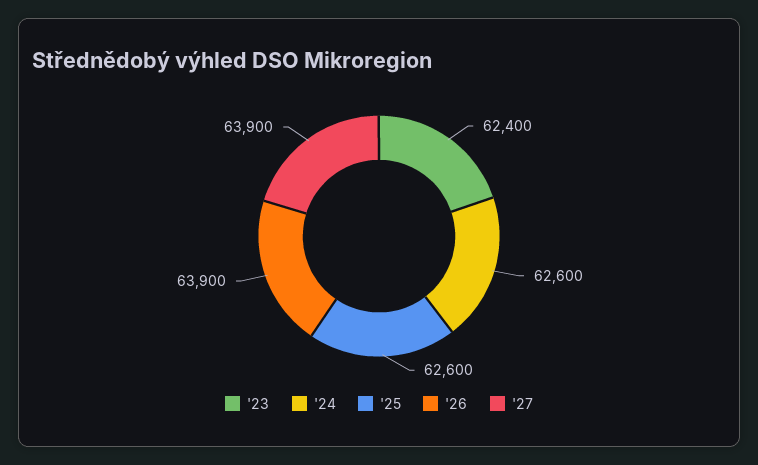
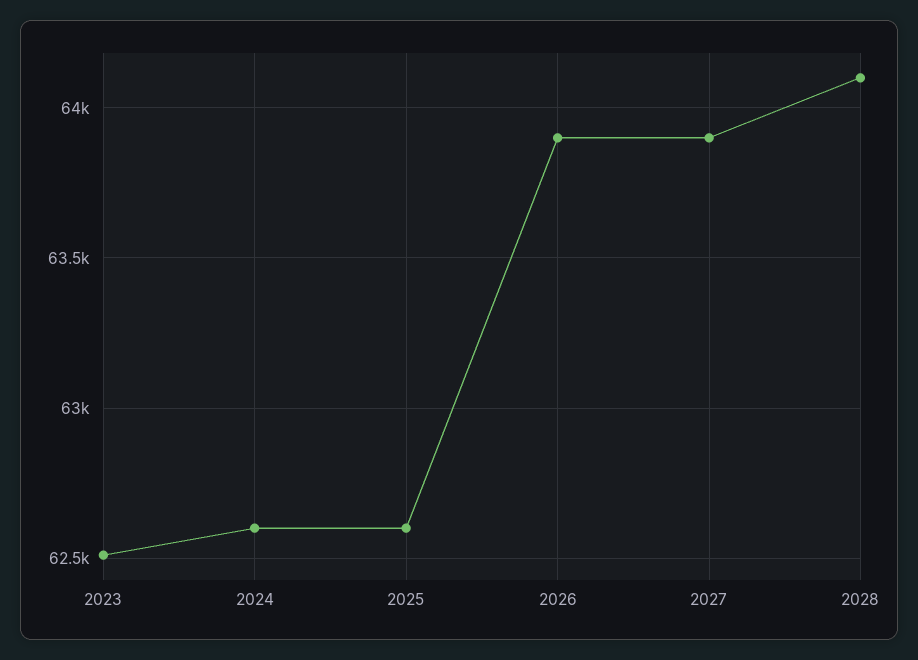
'23: 62400 -> 62500
2028: none -> 64100

